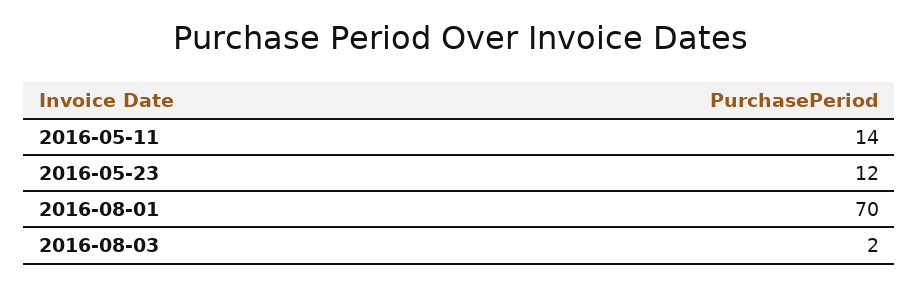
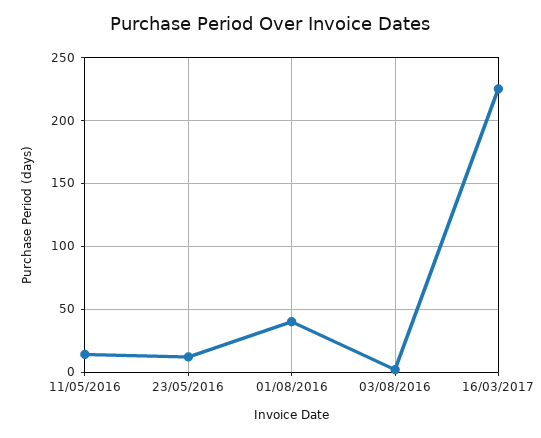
2016-08-01: 70 -> 40
16/03/2017: none -> 225

